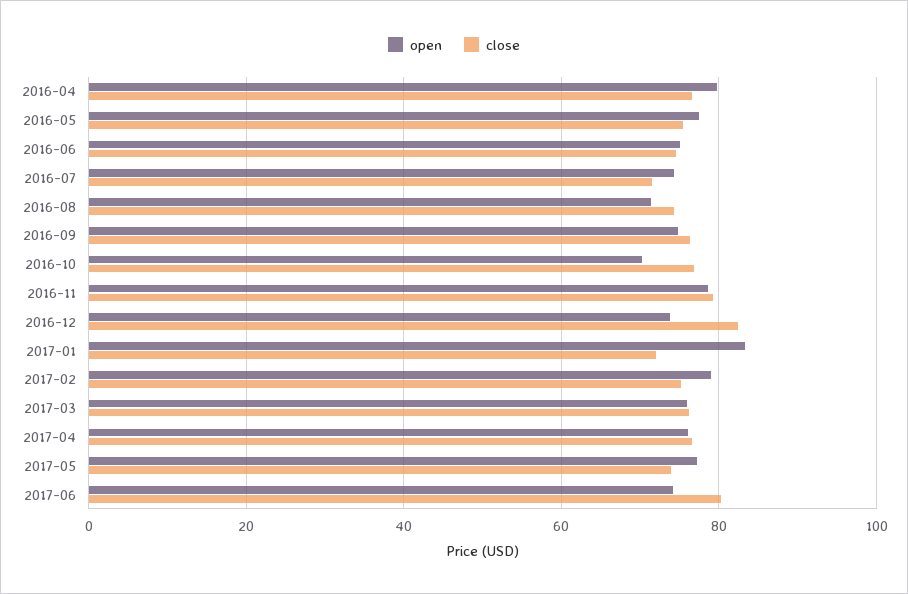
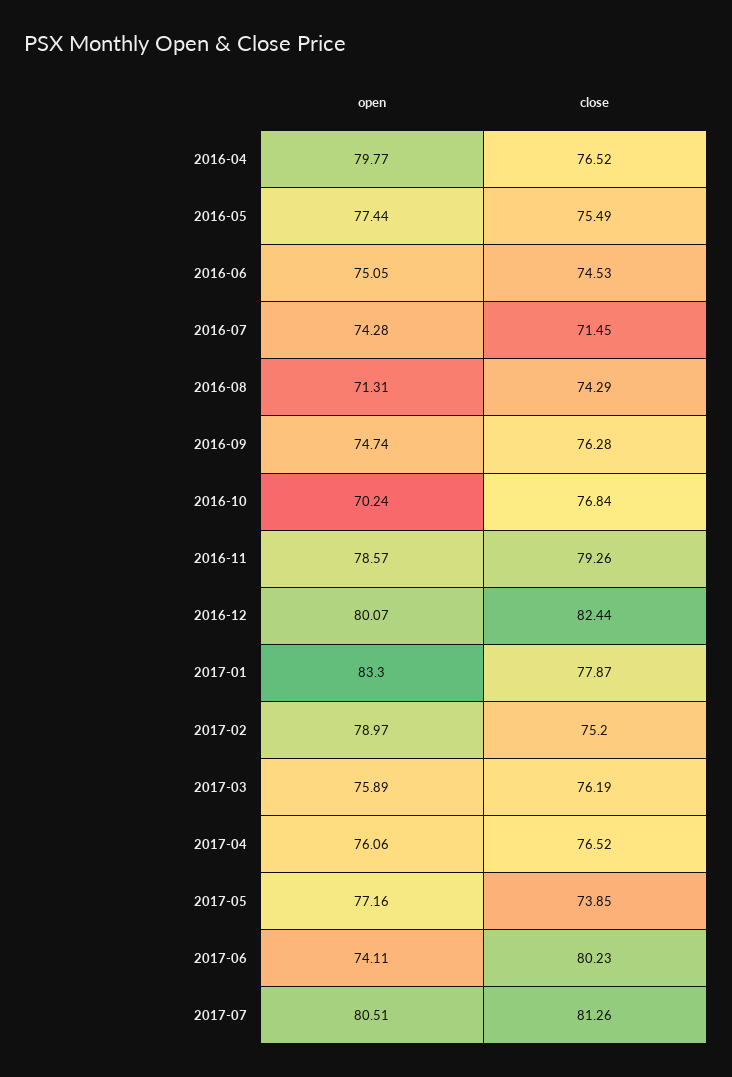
open, 2016-12: 74 -> 80.07
close, 2017-01: 72 -> 77.87
open, 2017-07: none -> 80.51
close, 2017-07: none -> 81.26

